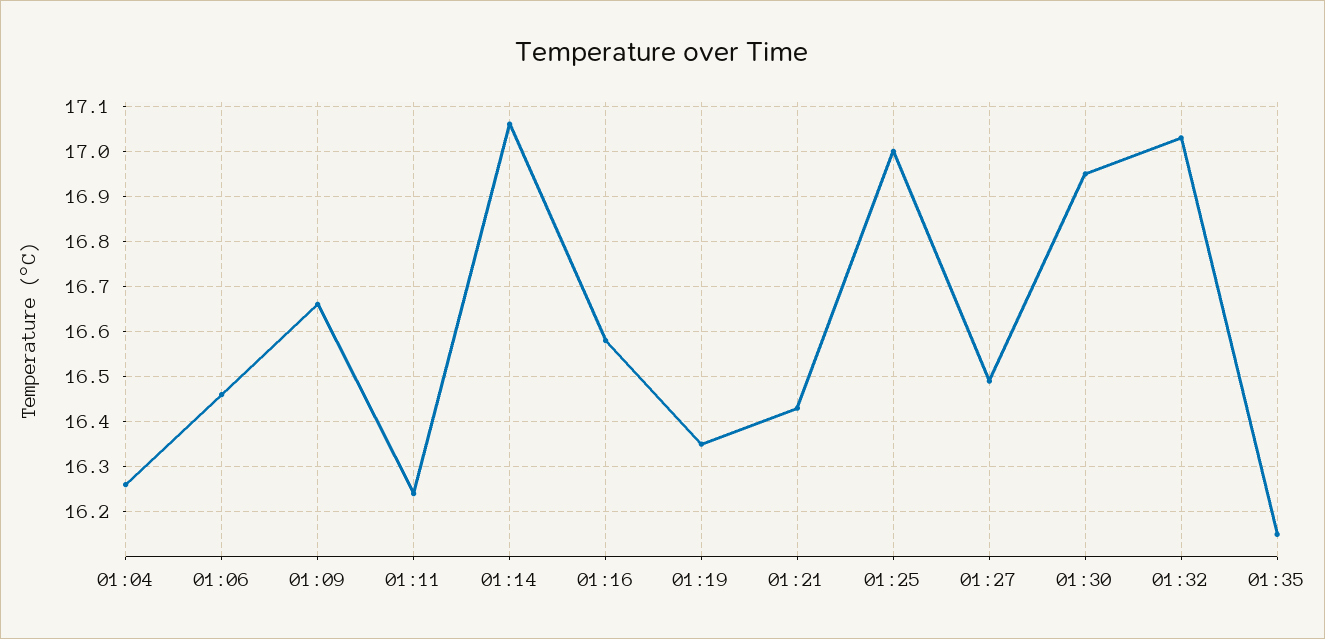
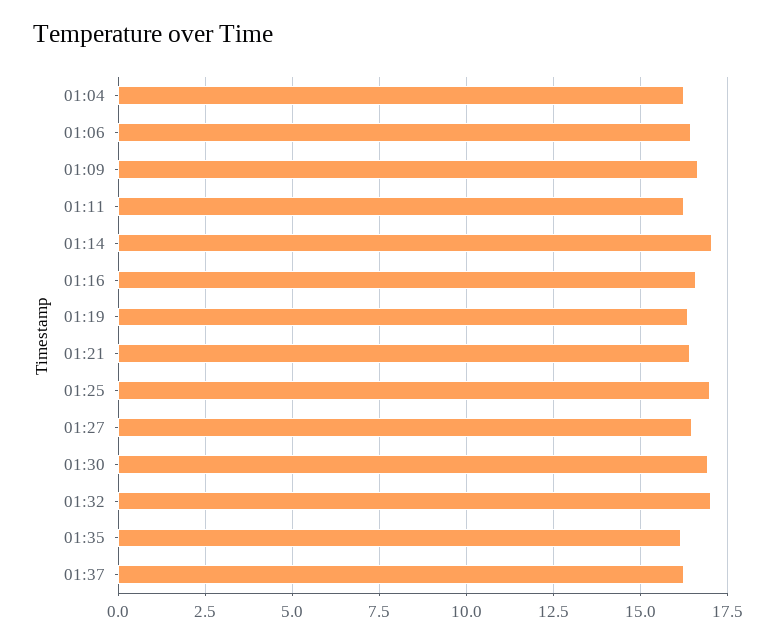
01:37: none -> 16.25

